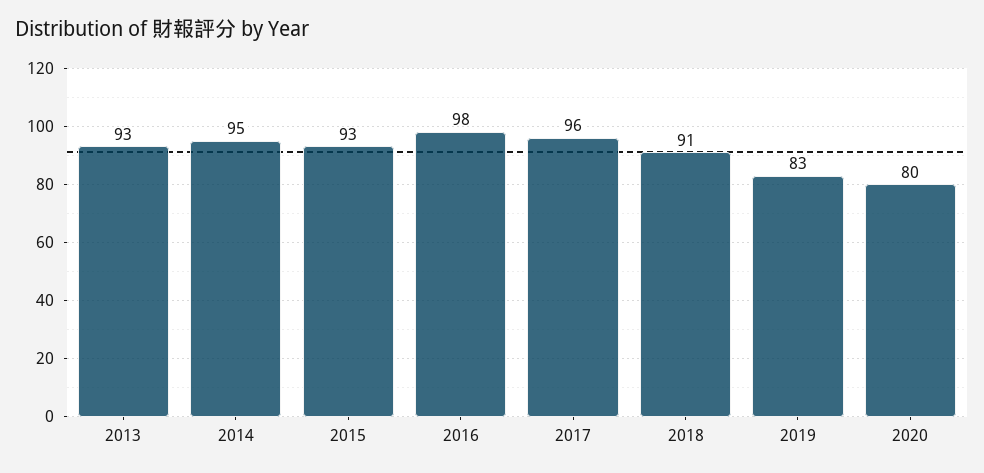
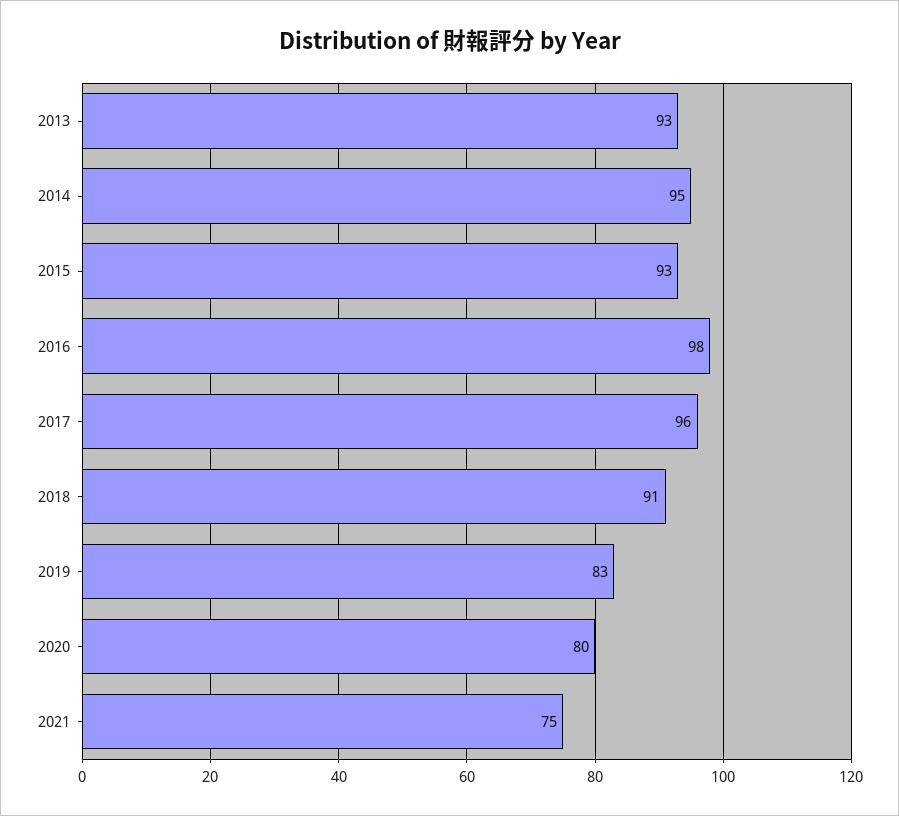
2021: none -> 75

